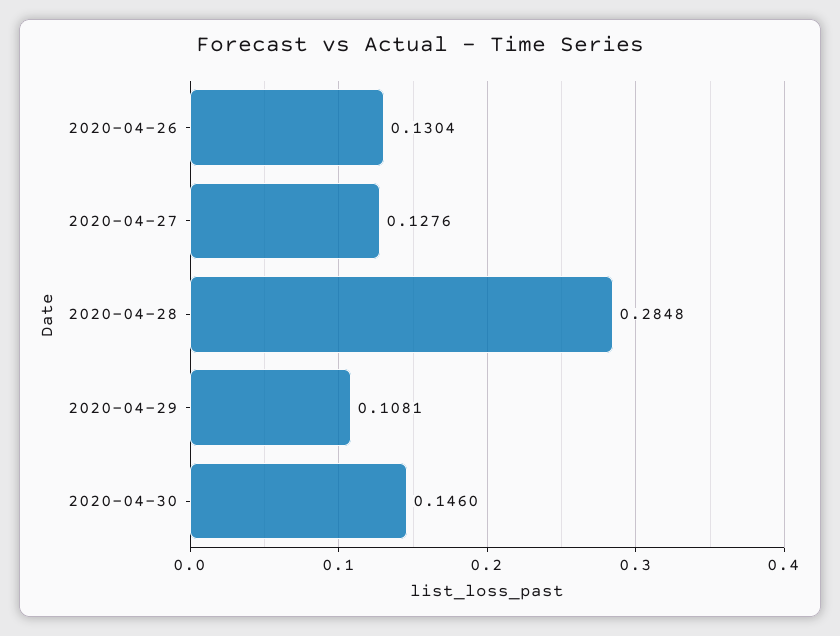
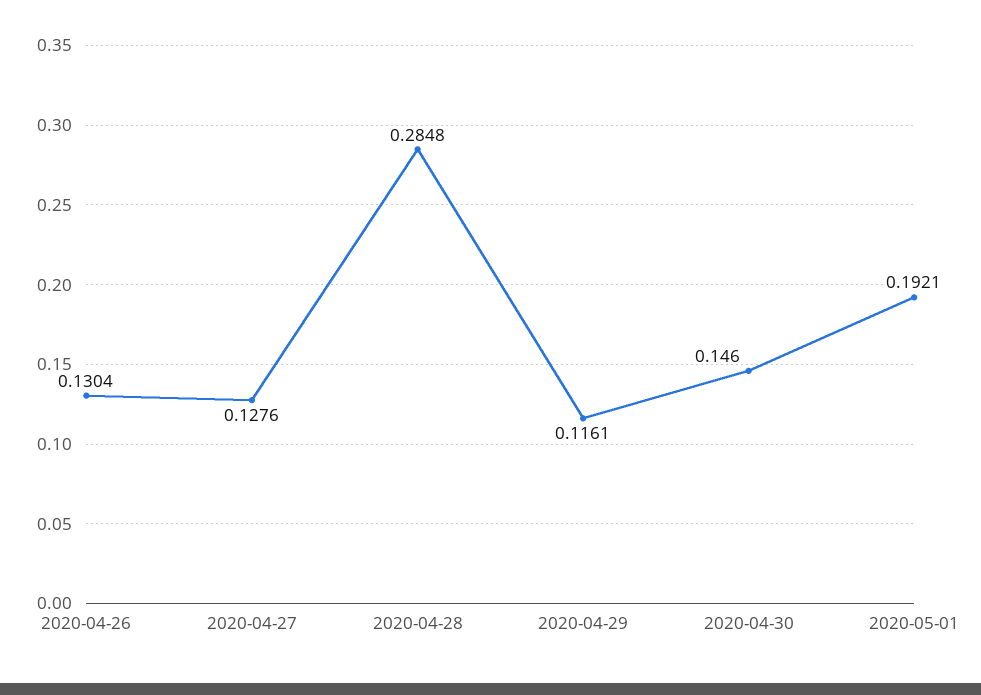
2020-04-29: 0.1081 -> 0.1161
2020-05-01: none -> 0.1921

